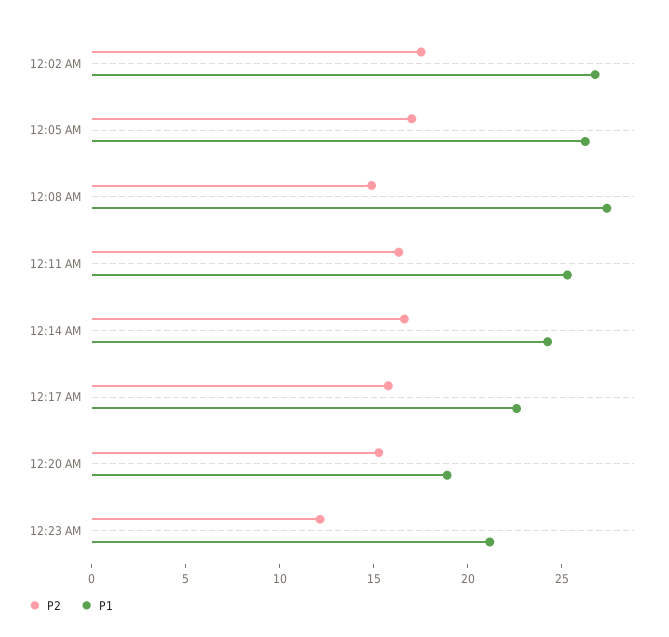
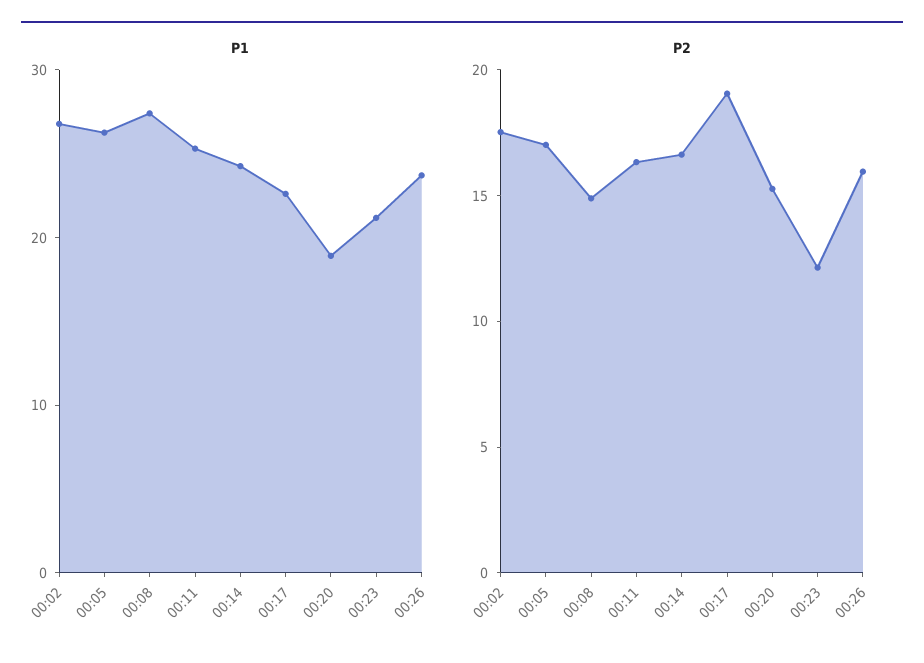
P2, 12:17 AM: 16 -> 19
P1, 00:26: none -> 24
P2, 00:26: none -> 16

